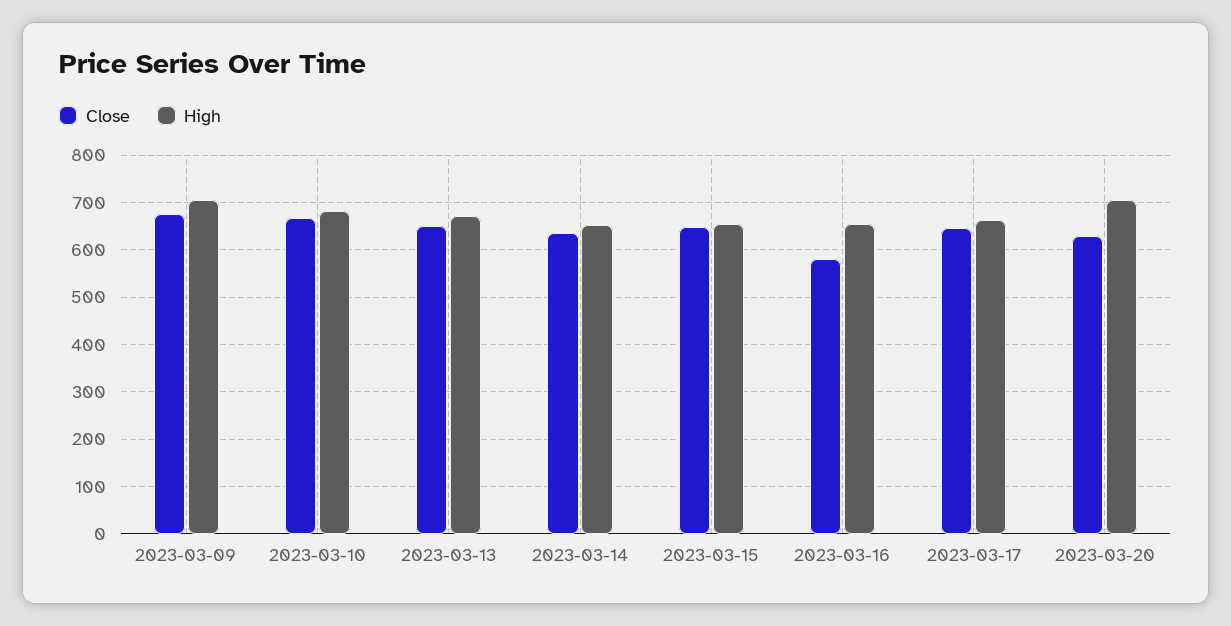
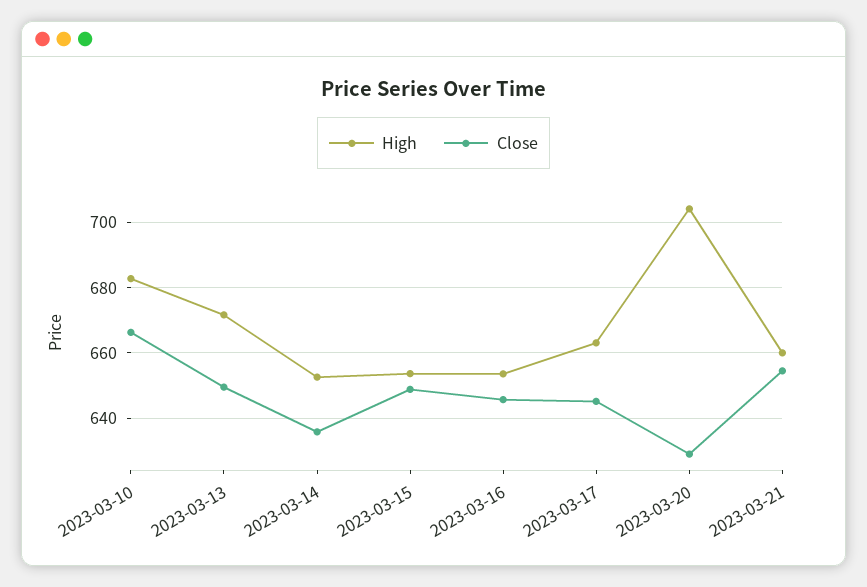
Close, 2023-03-09: 680 -> none
High, 2023-03-09: 700 -> none
Close, 2023-03-16: 580 -> 646
High, 2023-03-21: none -> 660
Close, 2023-03-21: none -> 654

